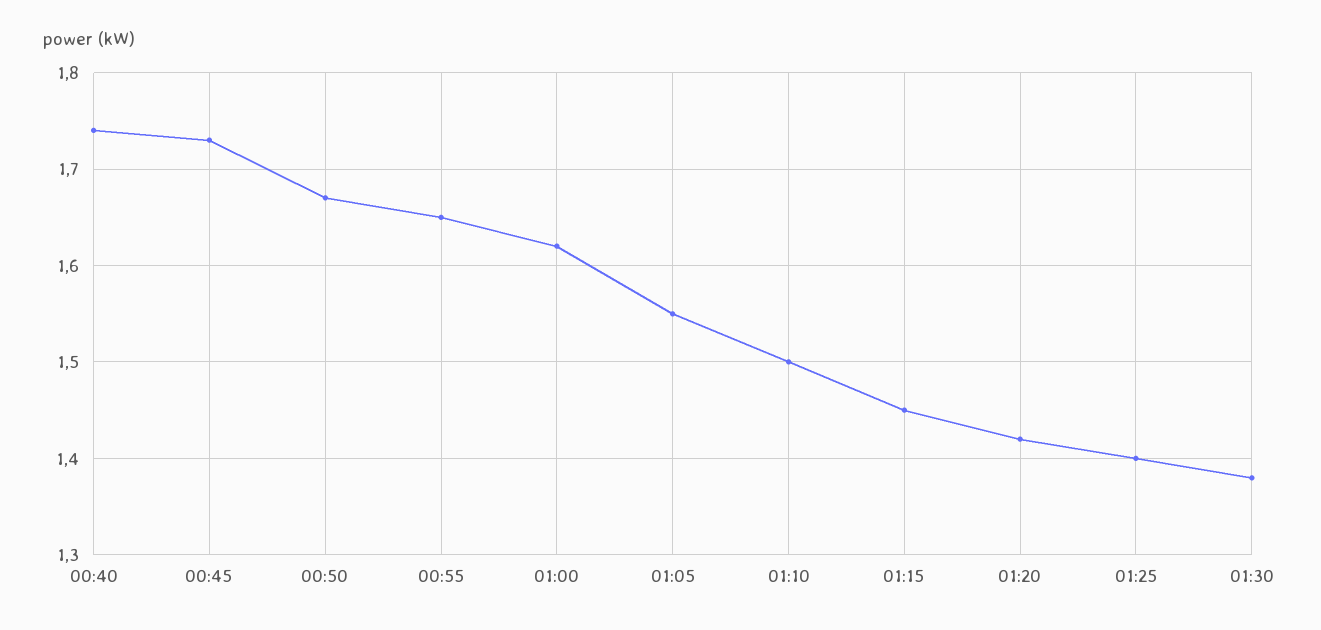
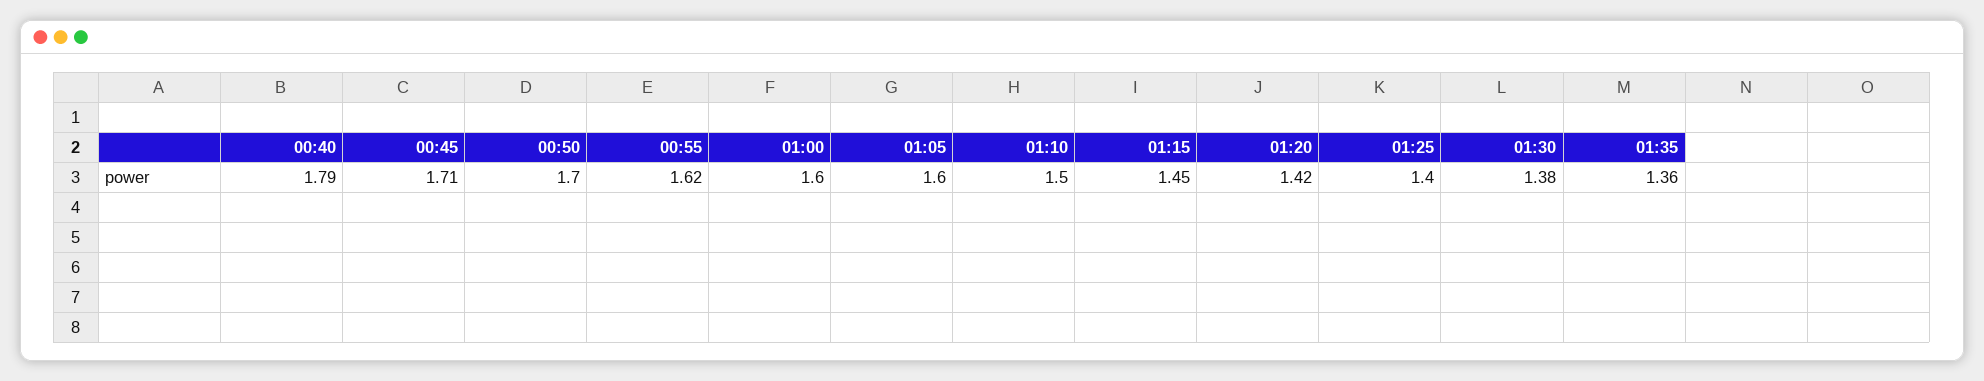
00:40: 1.74 -> 1.79
00:45: 1.73 -> 1.71
00:50: 1.67 -> 1.7
00:55: 1.65 -> 1.62
01:00: 1.62 -> 1.6
01:05: 1.55 -> 1.6
01:35: none -> 1.36

